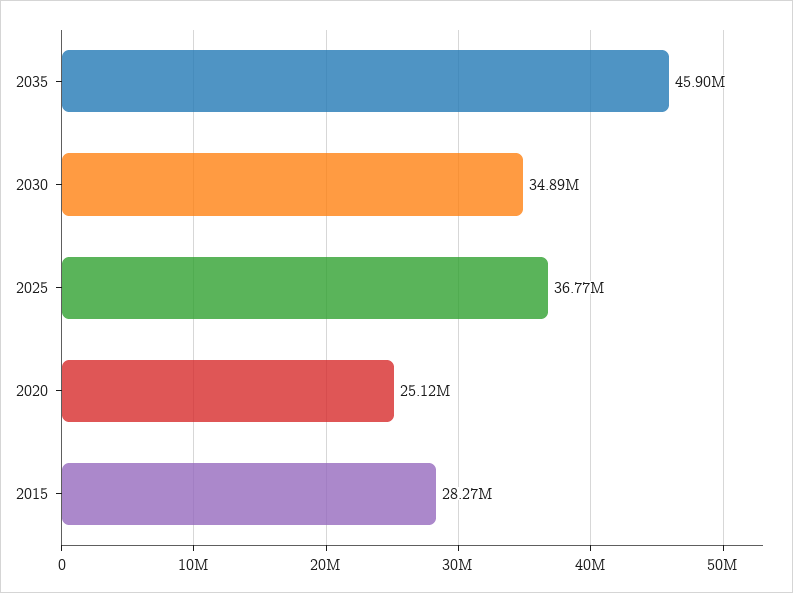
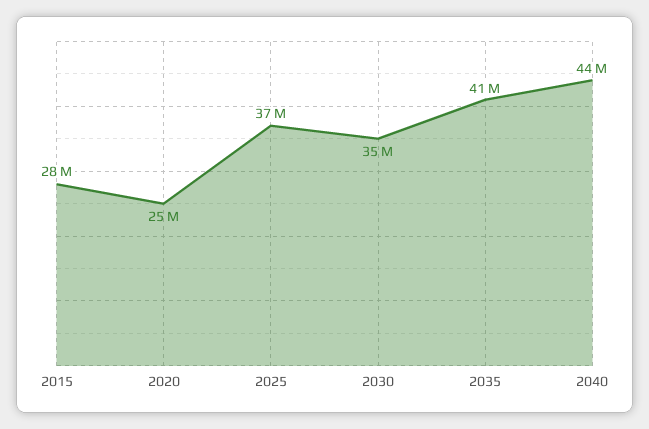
2035: 45900000 -> 41000000
2040: none -> 44000000

